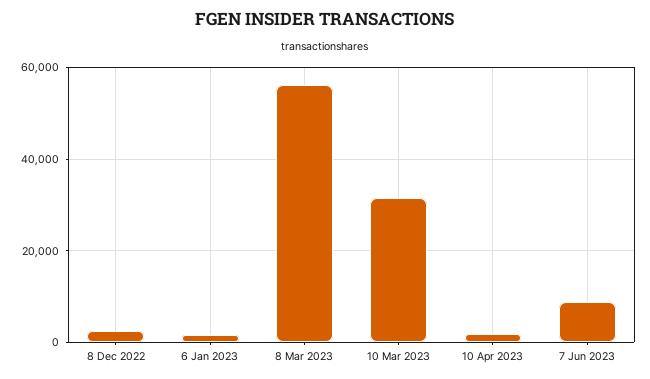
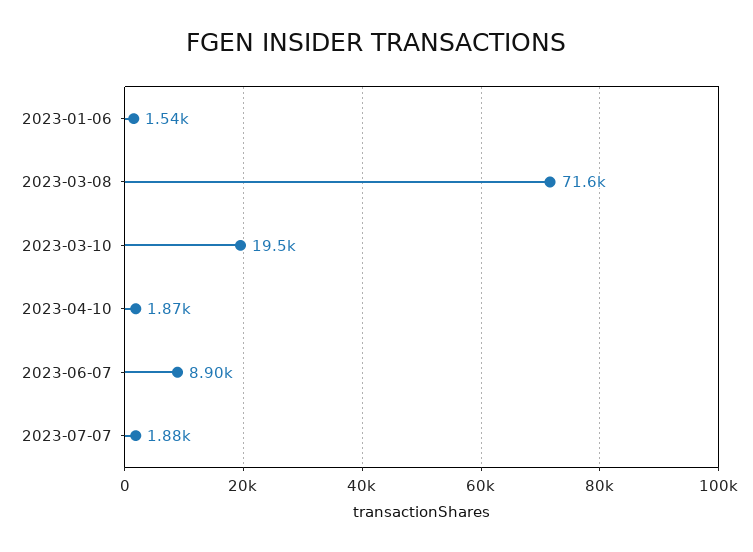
8 Dec 2022: 2000 -> none
8 Mar 2023: 56000 -> 71600
10 Mar 2023: 32000 -> 19500
2023-07-07: none -> 1880

